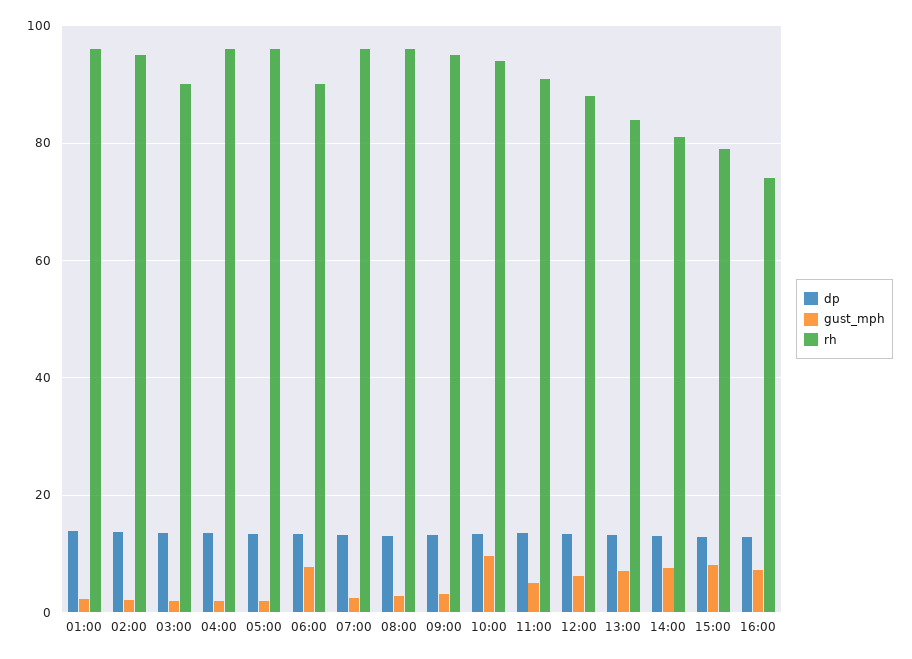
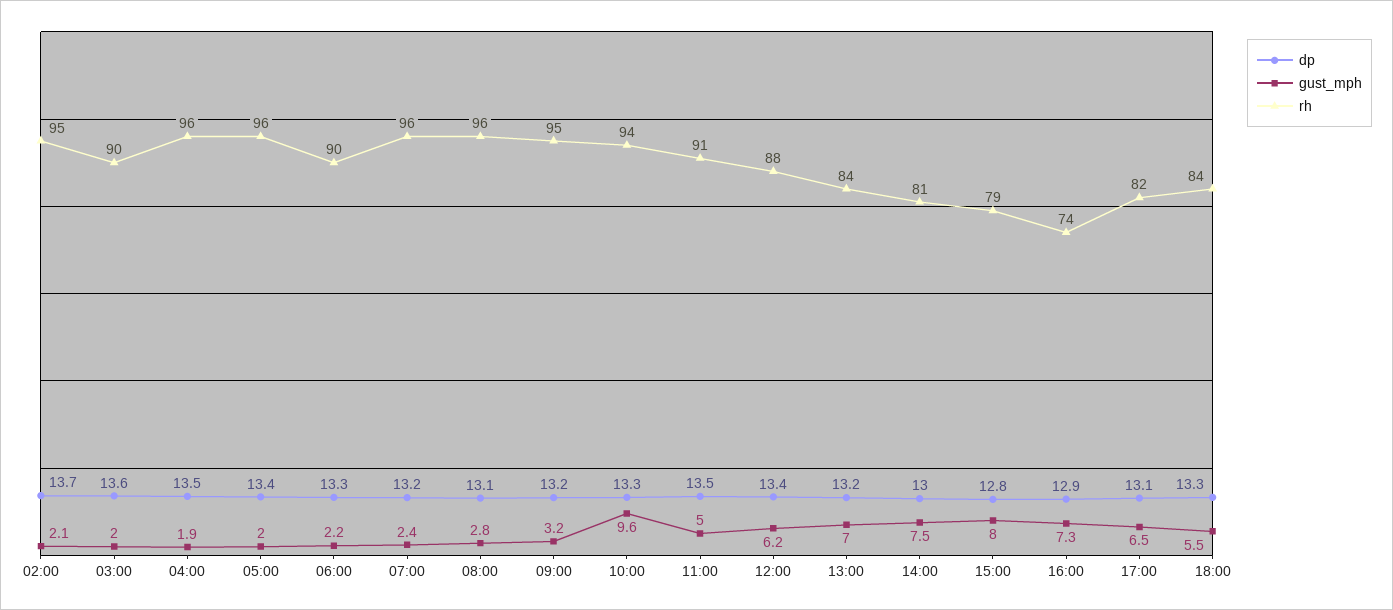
dp, 01:00: 14 -> none
gust_mph, 01:00: 2 -> none
rh, 01:00: 96 -> none
gust_mph, 06:00: 8 -> 2.2
dp, 17:00: none -> 13.1
gust_mph, 17:00: none -> 6.5
rh, 17:00: none -> 82
dp, 18:00: none -> 13.3
gust_mph, 18:00: none -> 5.5
rh, 18:00: none -> 84

